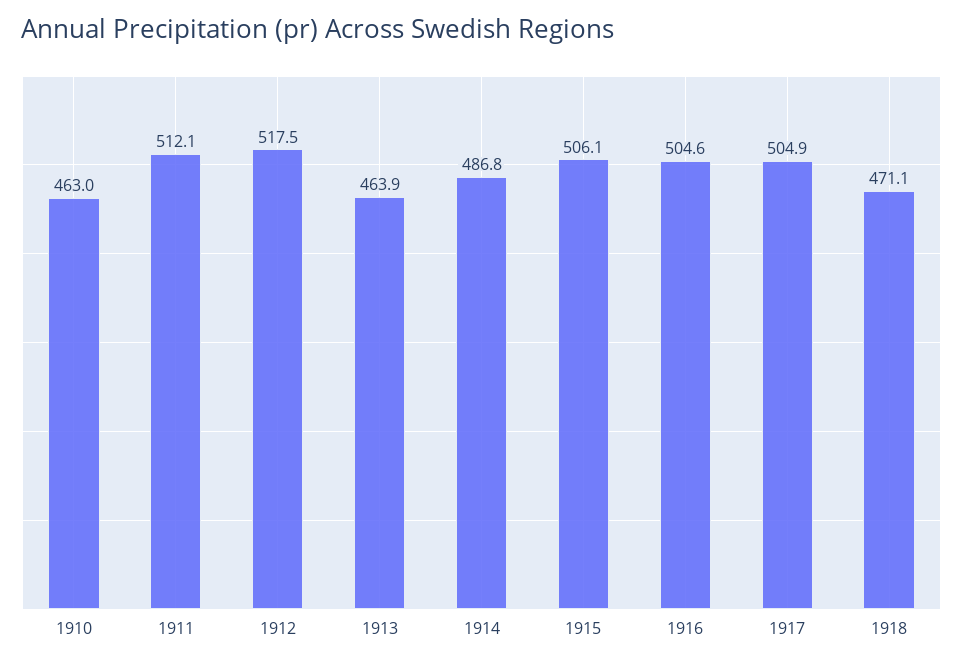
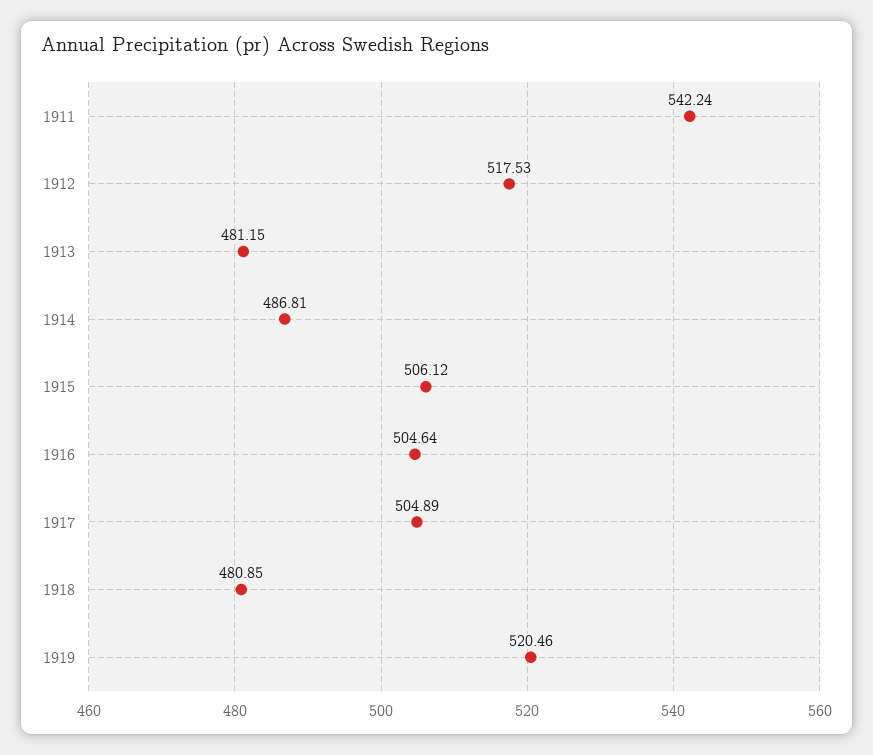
1910: 463 -> none
1911: 512.1 -> 542.24
1913: 463.9 -> 481.15
1918: 471.1 -> 480.85
1919: none -> 520.46

